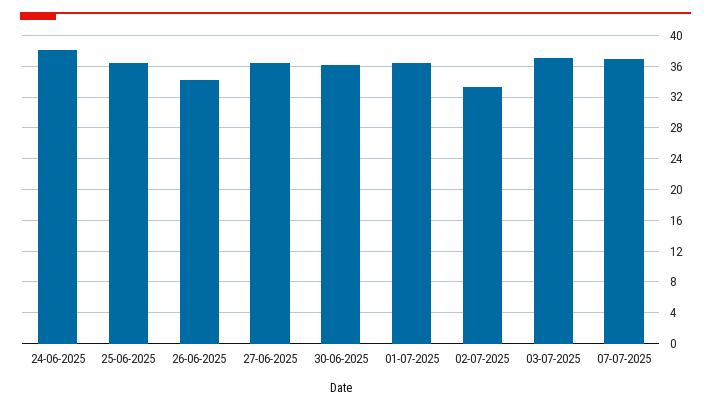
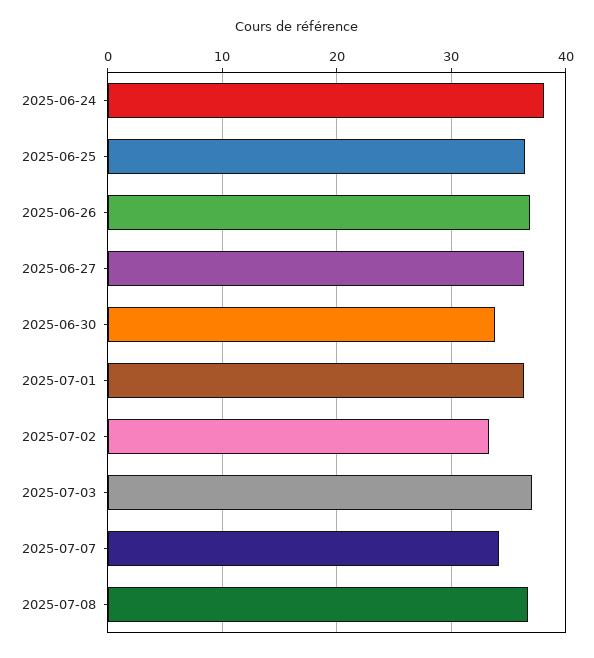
26-06-2025: 34 -> 37
30-06-2025: 36 -> 34
07-07-2025: 37 -> 34
2025-07-08: none -> 37

